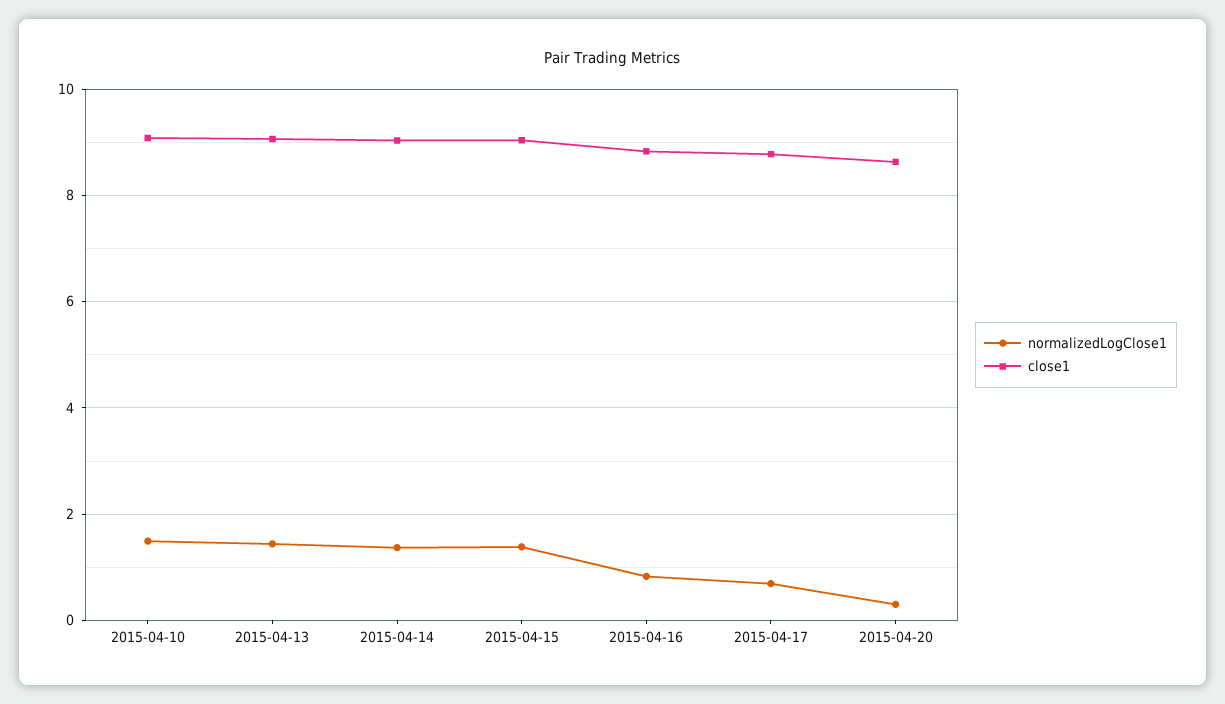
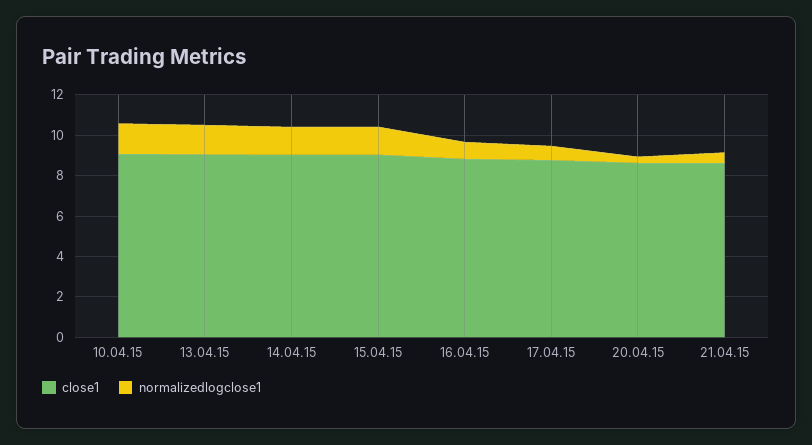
close1, 21.04.15: none -> 8.5
normalizedLogClose1, 21.04.15: none -> 0.5

